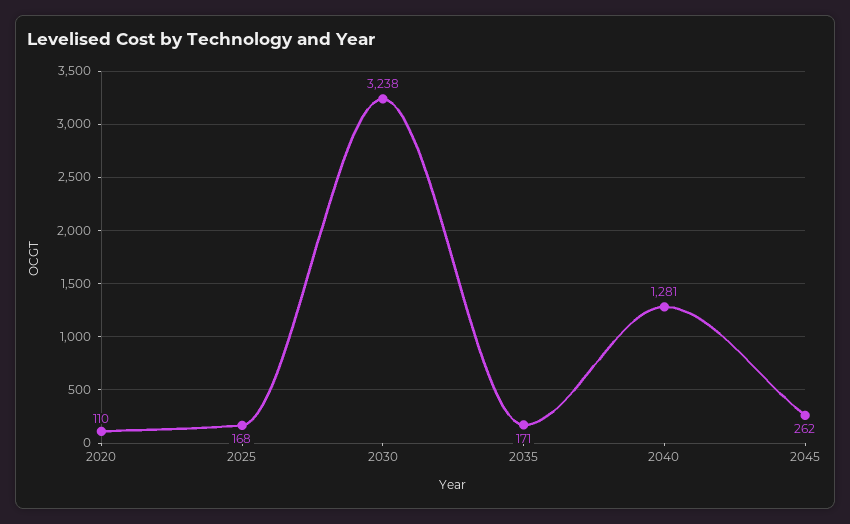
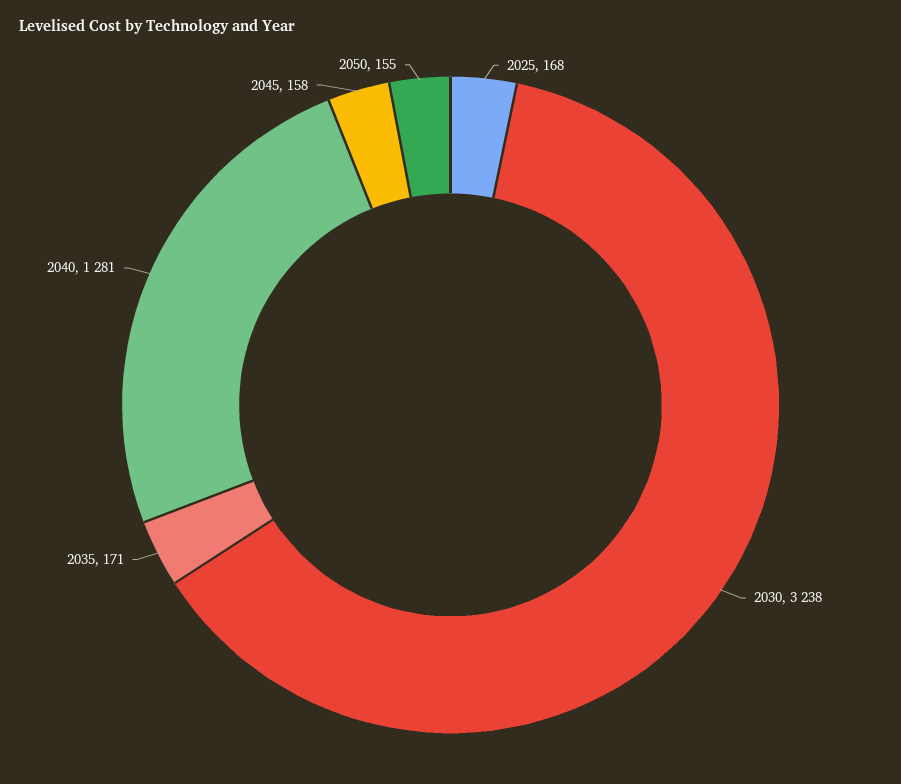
2020: 110 -> none
2045: 262 -> 158
2050: none -> 155

